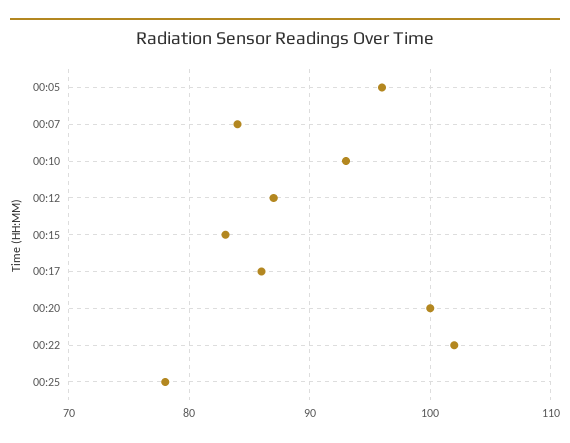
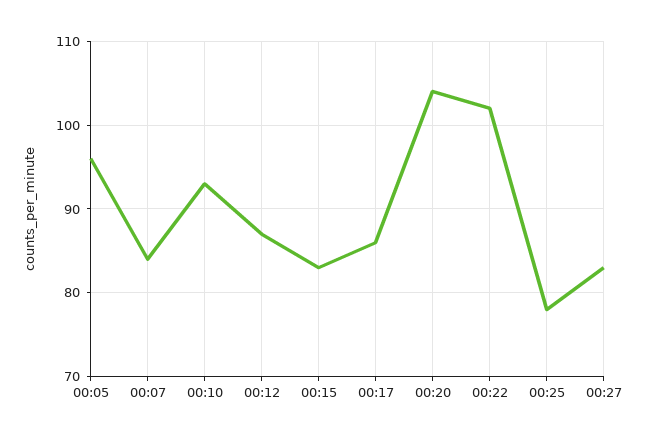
00:20: 100 -> 104
00:27: none -> 83

